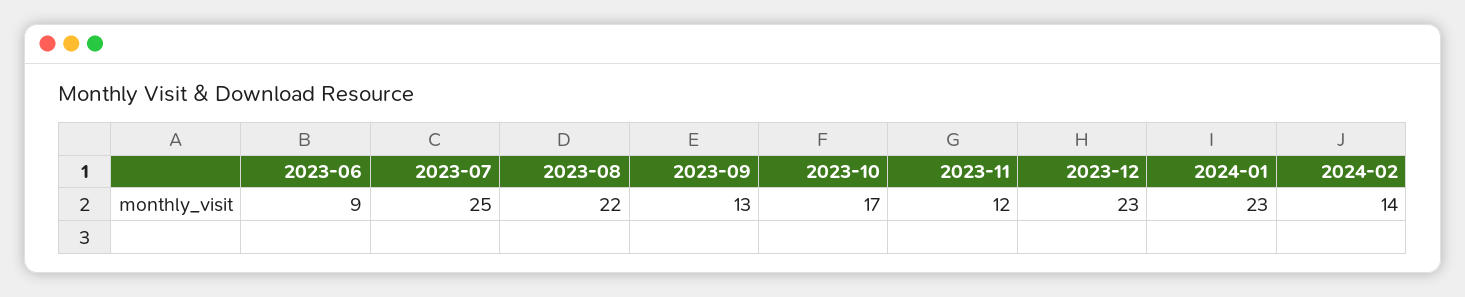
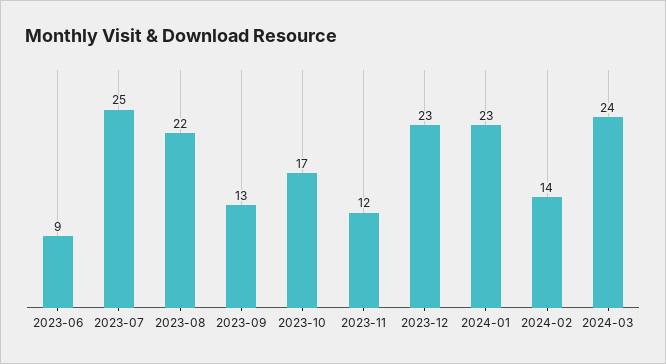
2024-03: none -> 24

